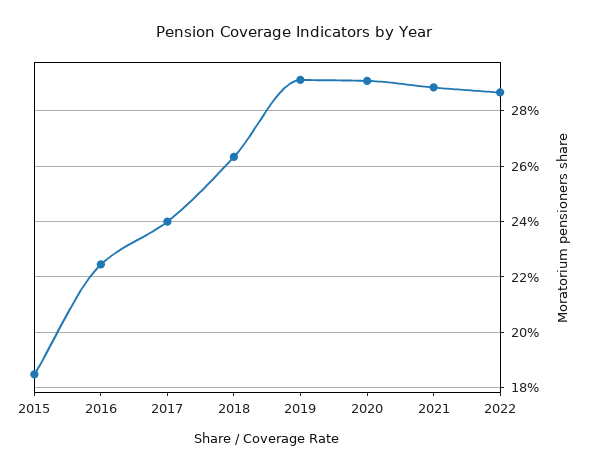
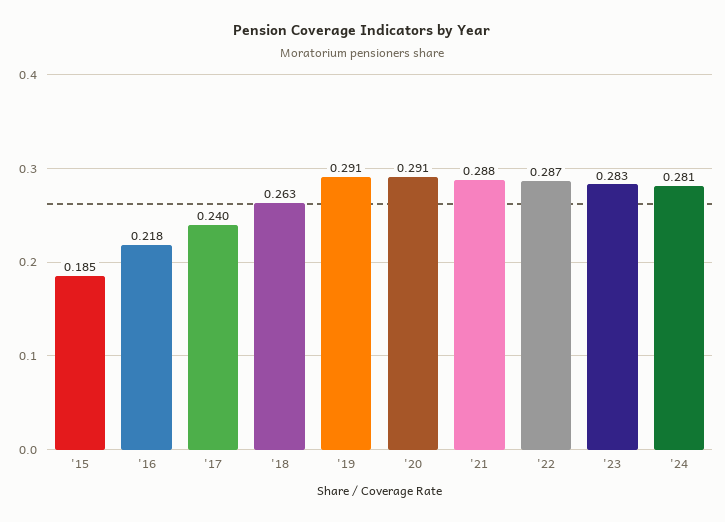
2016: 0.225 -> 0.218
'23: none -> 0.283
'24: none -> 0.281

